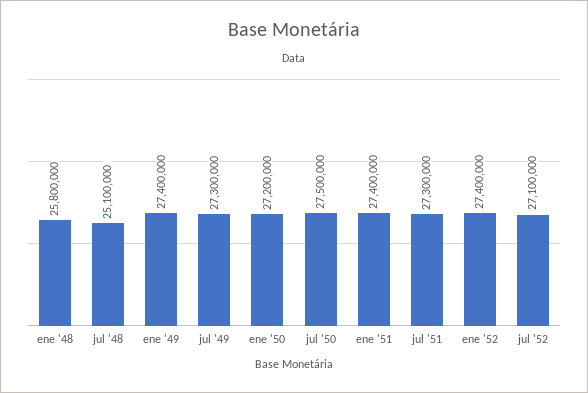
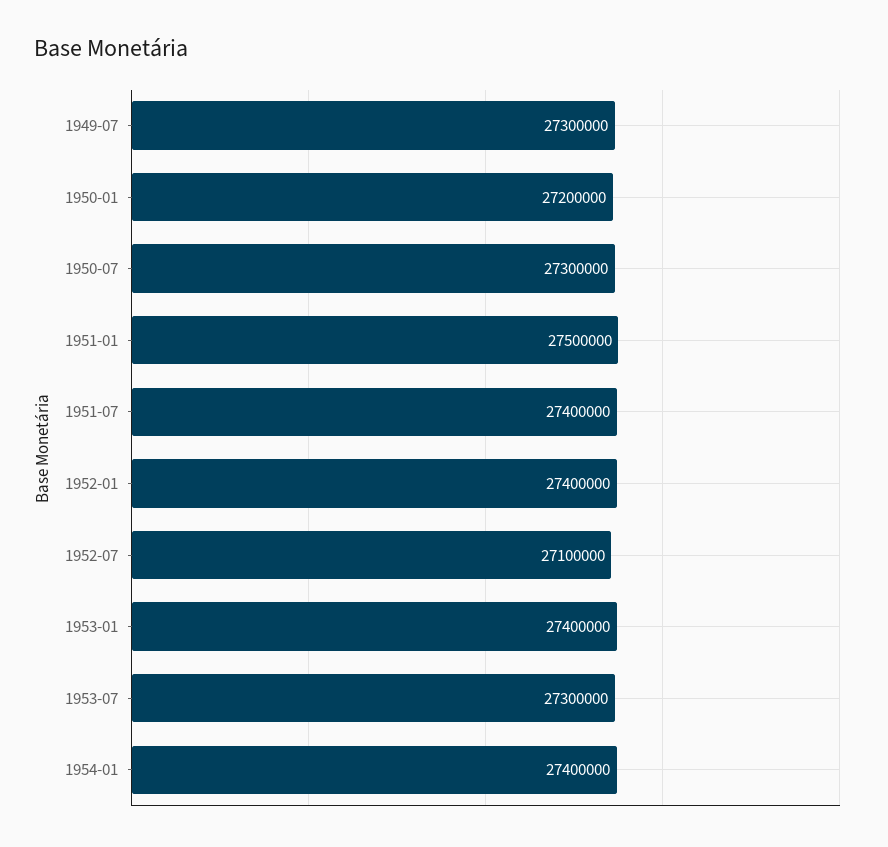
ene '48: 25800000 -> none
jul '48: 25100000 -> none
ene '49: 27400000 -> none
jul '50: 27500000 -> 27300000
ene '51: 27400000 -> 27500000
jul '51: 27300000 -> 27400000
1953-01: none -> 27400000
1953-07: none -> 27300000
1954-01: none -> 27400000

